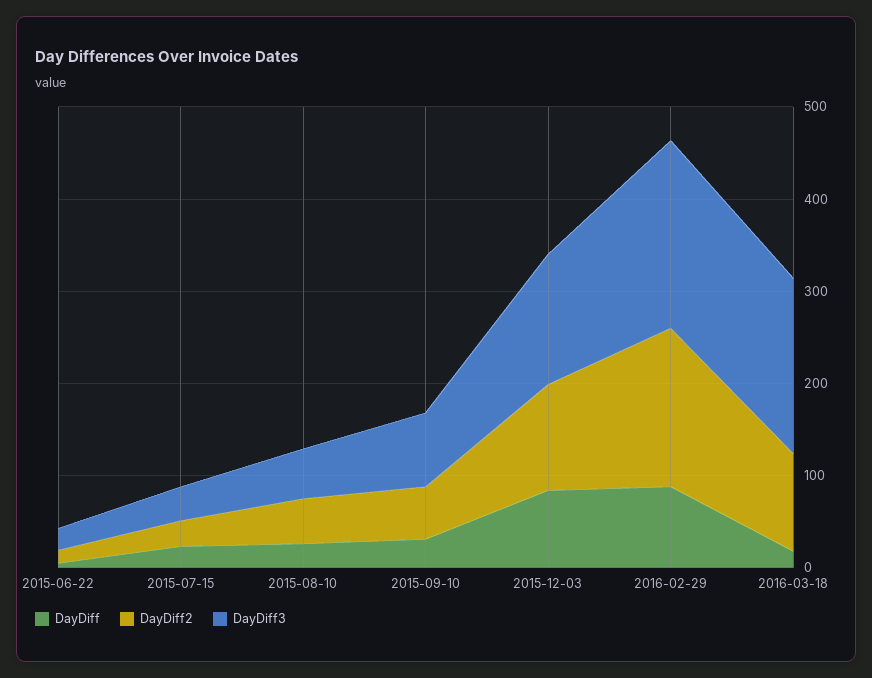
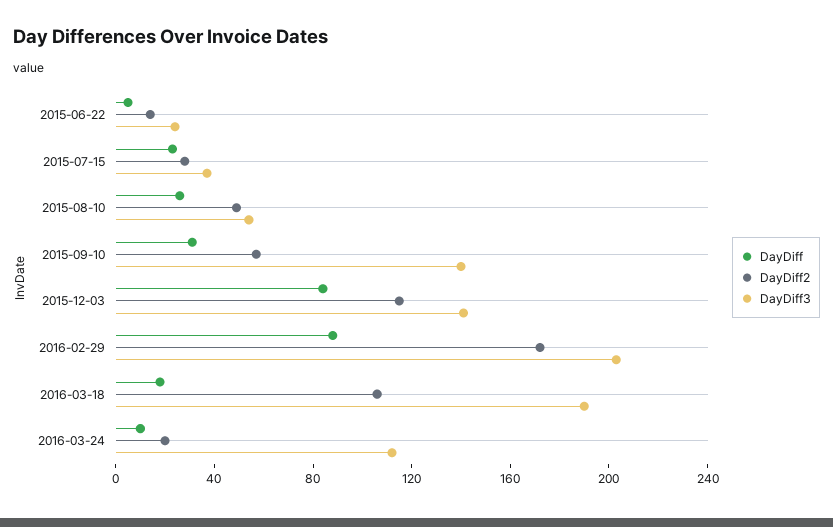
DayDiff3, 2015-09-10: 80 -> 140
DayDiff, 2016-03-24: none -> 10
DayDiff2, 2016-03-24: none -> 20
DayDiff3, 2016-03-24: none -> 110

